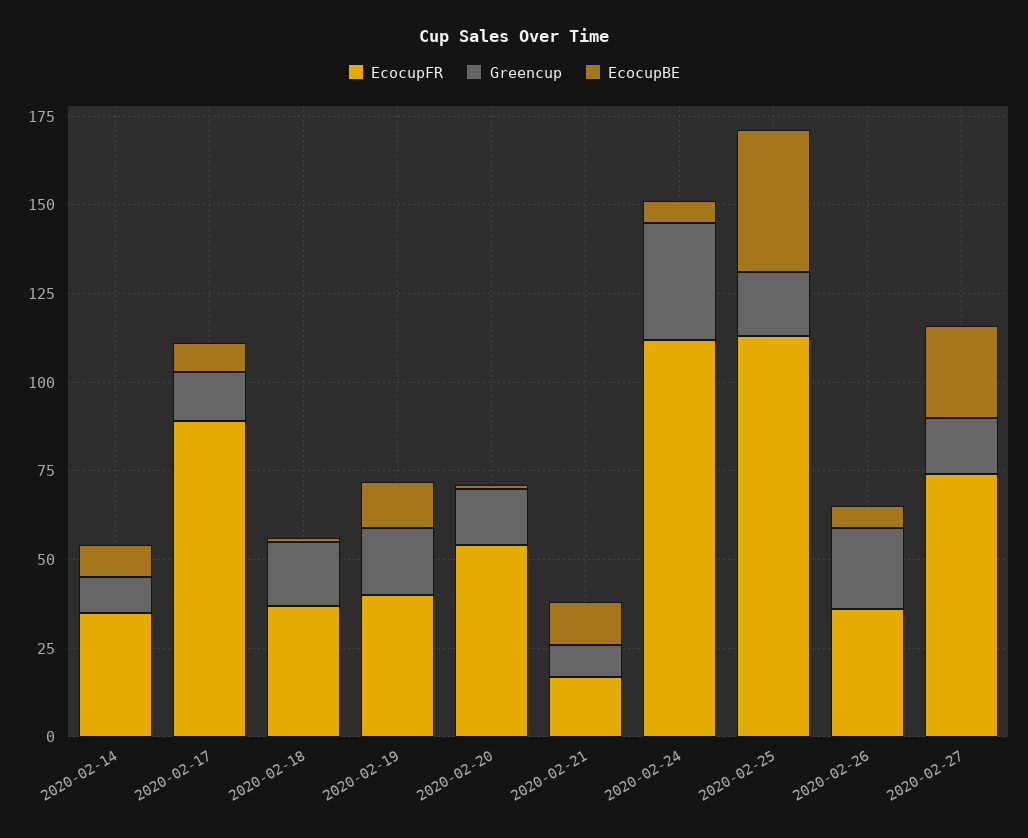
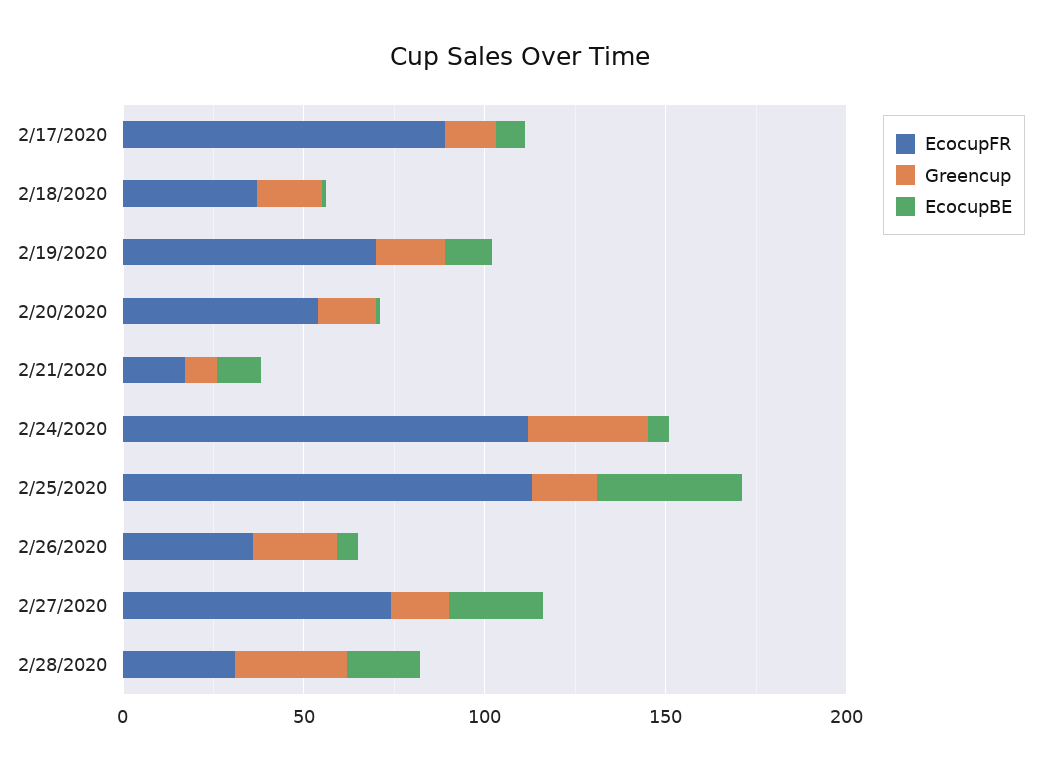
EcocupFR, 2020-02-14: 35 -> none
Greencup, 2020-02-14: 10 -> none
EcocupBE, 2020-02-14: 10 -> none
EcocupFR, 2020-02-19: 40 -> 70
EcocupFR, 2/28/2020: none -> 30
Greencup, 2/28/2020: none -> 30
EcocupBE, 2/28/2020: none -> 20

